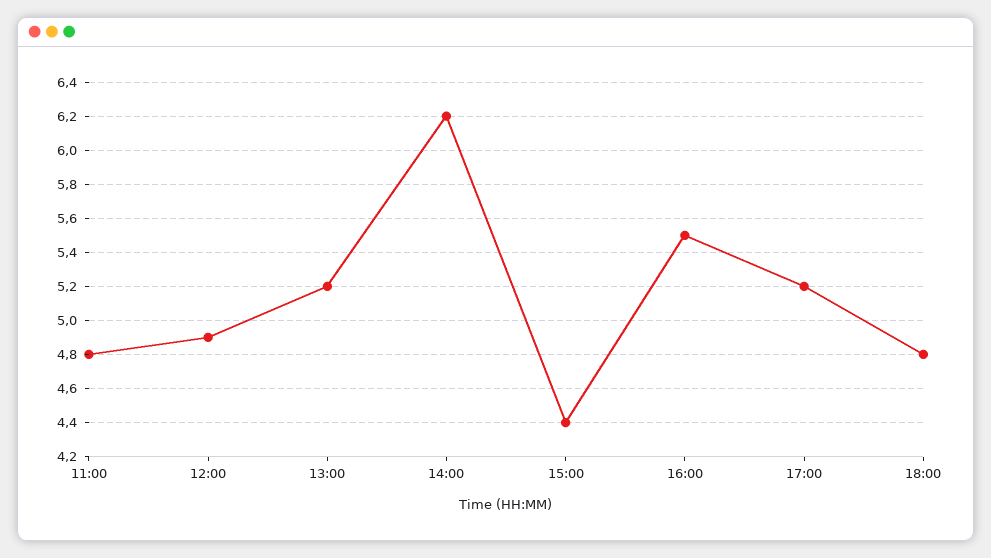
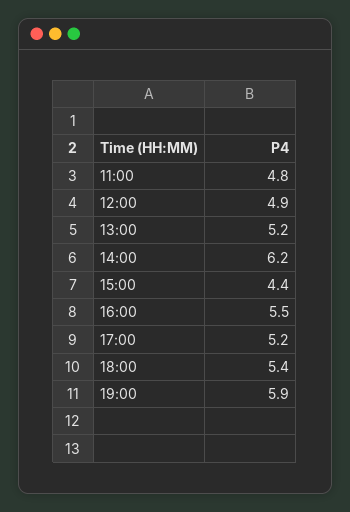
18:00: 4.8 -> 5.4
19:00: none -> 5.9

